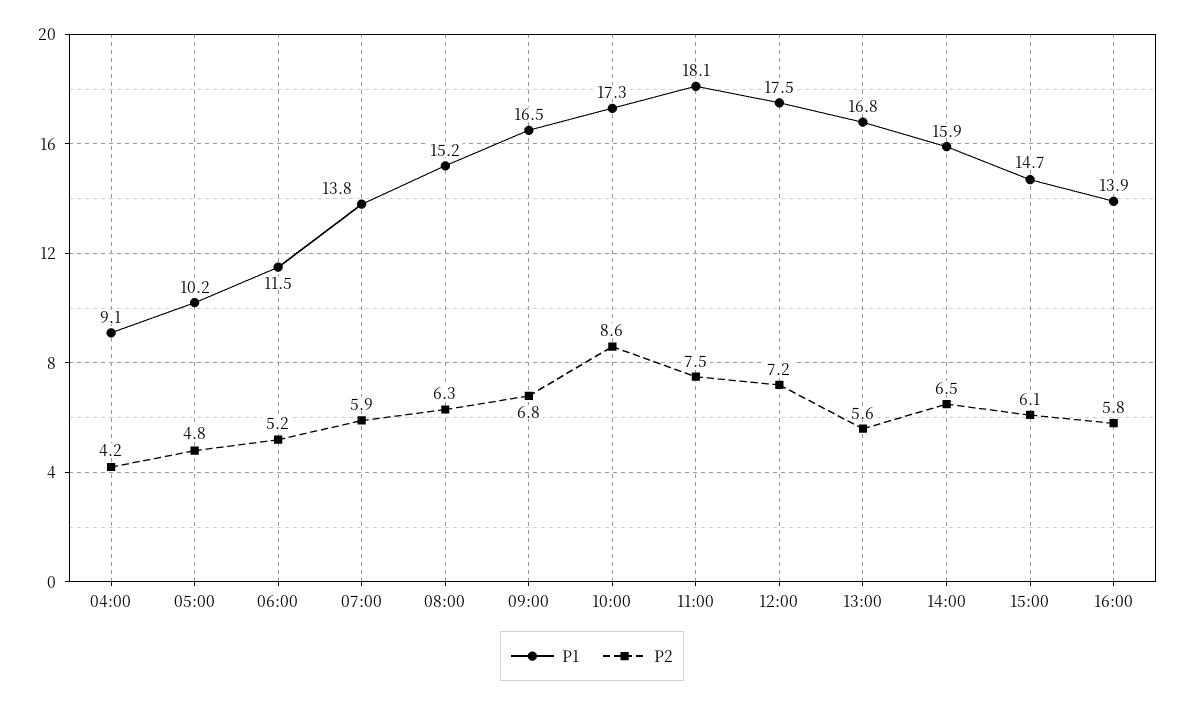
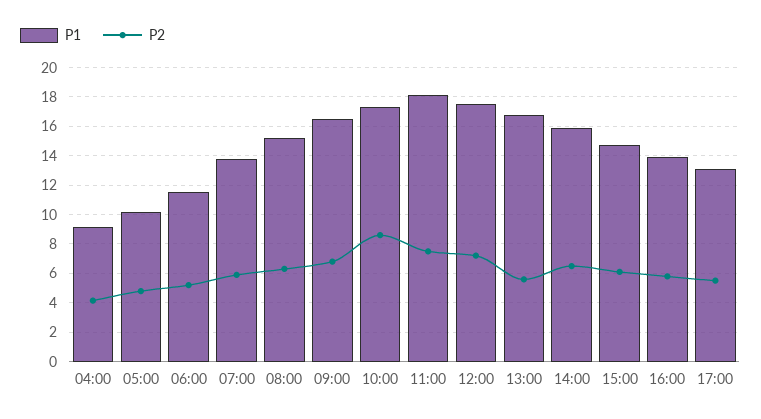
P1, 17:00: none -> 13
P2, 17:00: none -> 5.5

